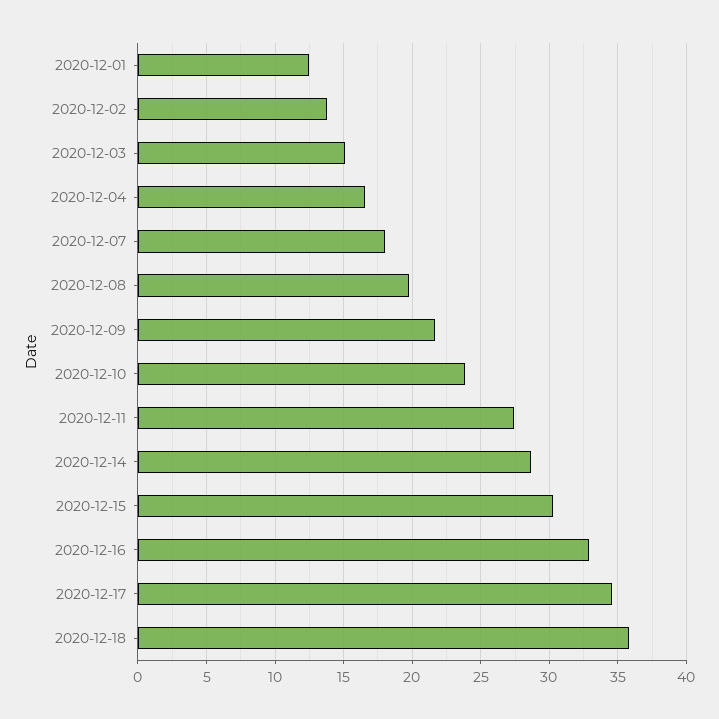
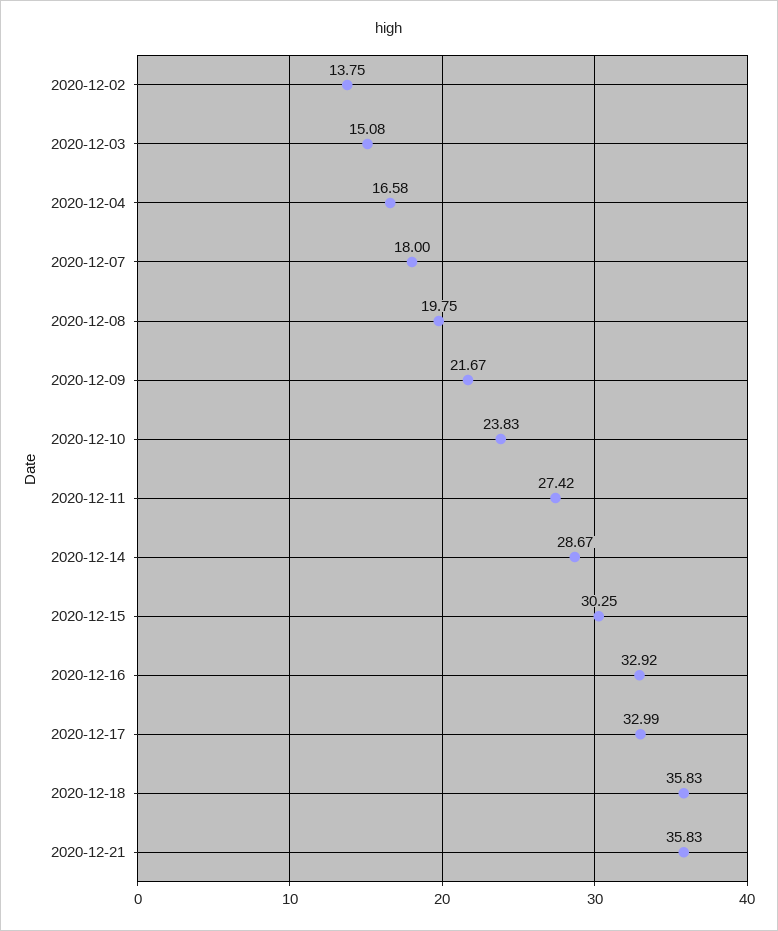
2020-12-01: 12.5 -> none
2020-12-17: 34.5 -> 32.99
2020-12-21: none -> 35.83

